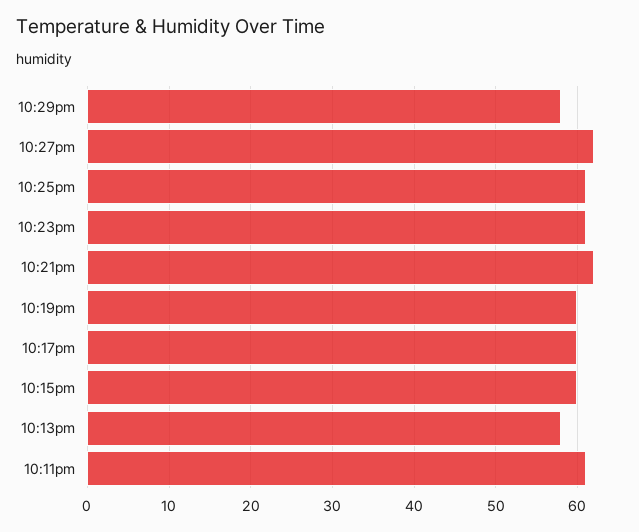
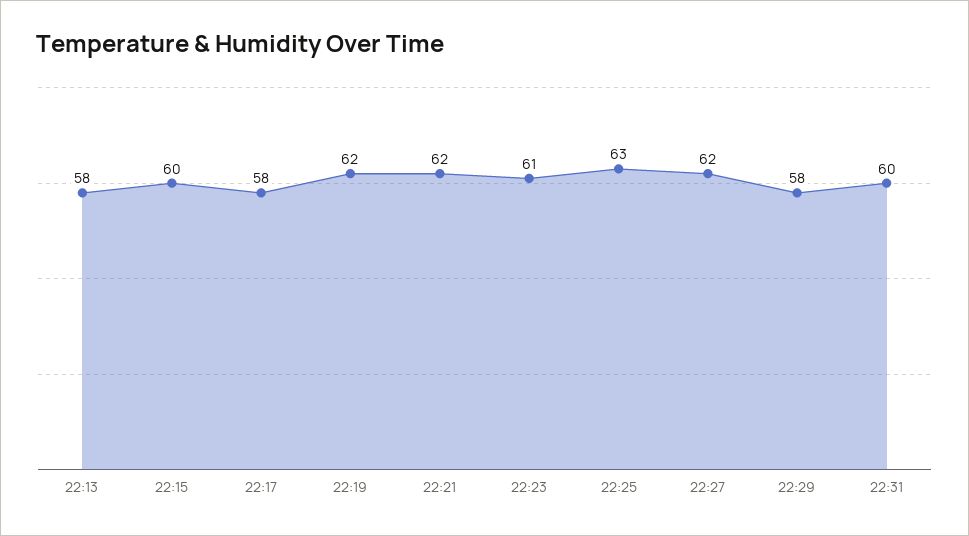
10:25pm: 61 -> 63
10:19pm: 60 -> 62
10:17pm: 60 -> 58
10:11pm: 61 -> none
22:31: none -> 60

